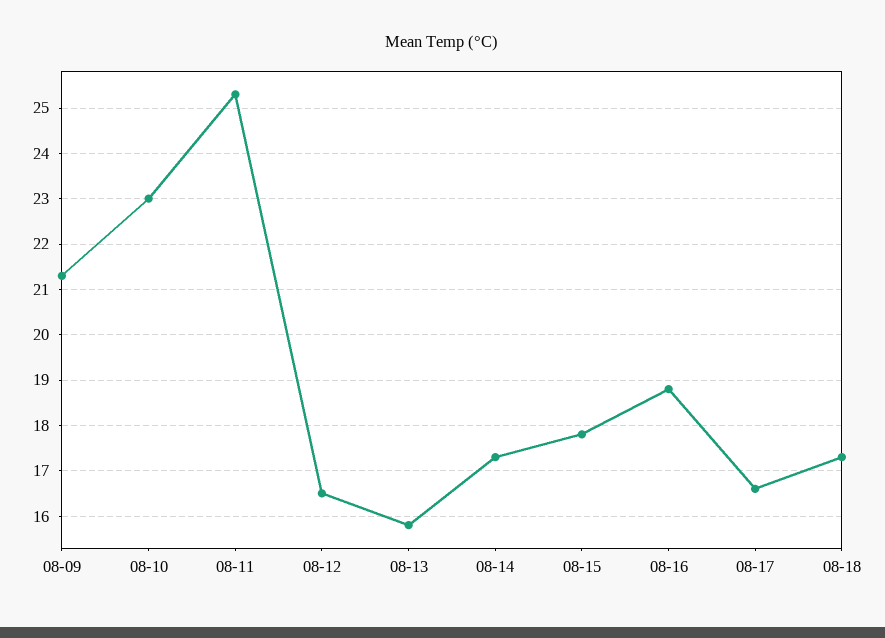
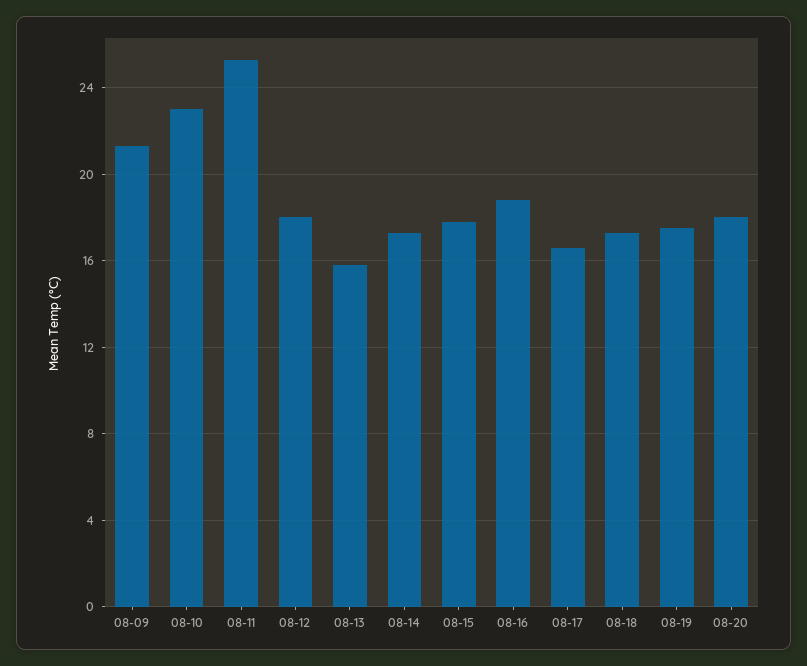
08-12: 16.5 -> 18
08-19: none -> 17.5
08-20: none -> 18

